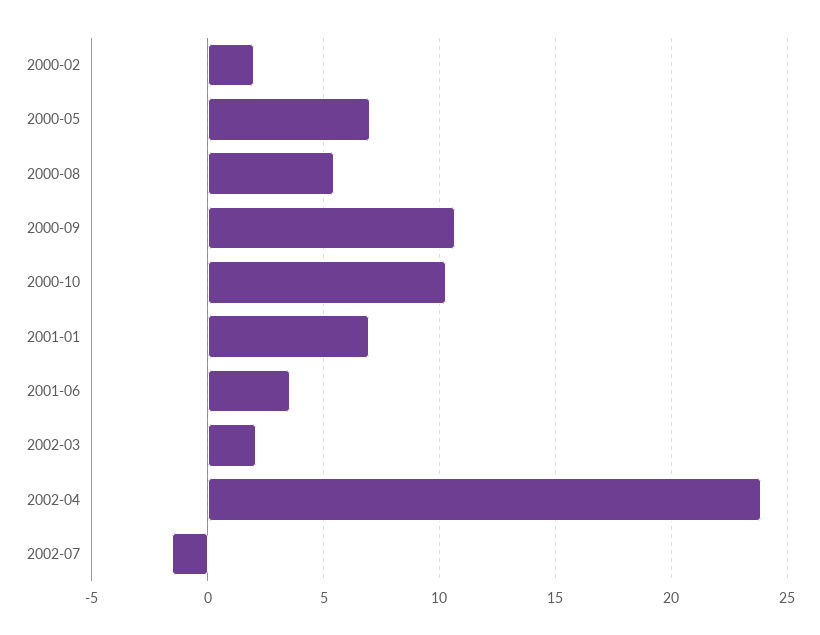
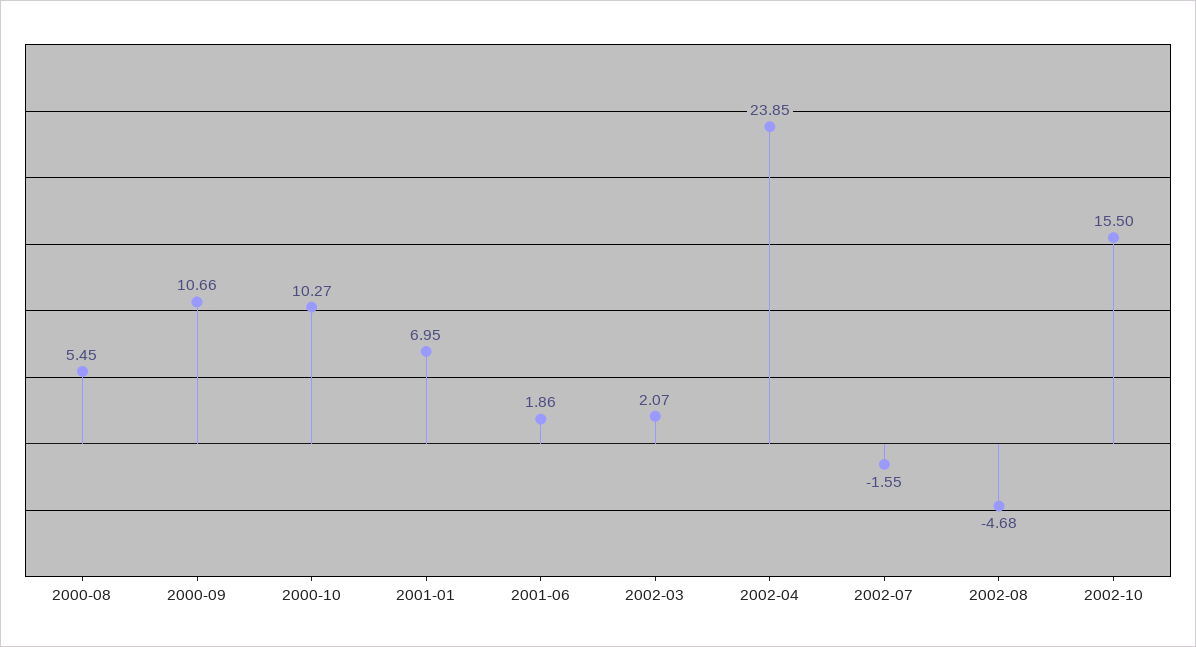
2000-02: 2 -> none
2000-05: 7 -> none
2001-06: 3.5 -> 1.86
2002-08: none -> -4.68
2002-10: none -> 15.5

